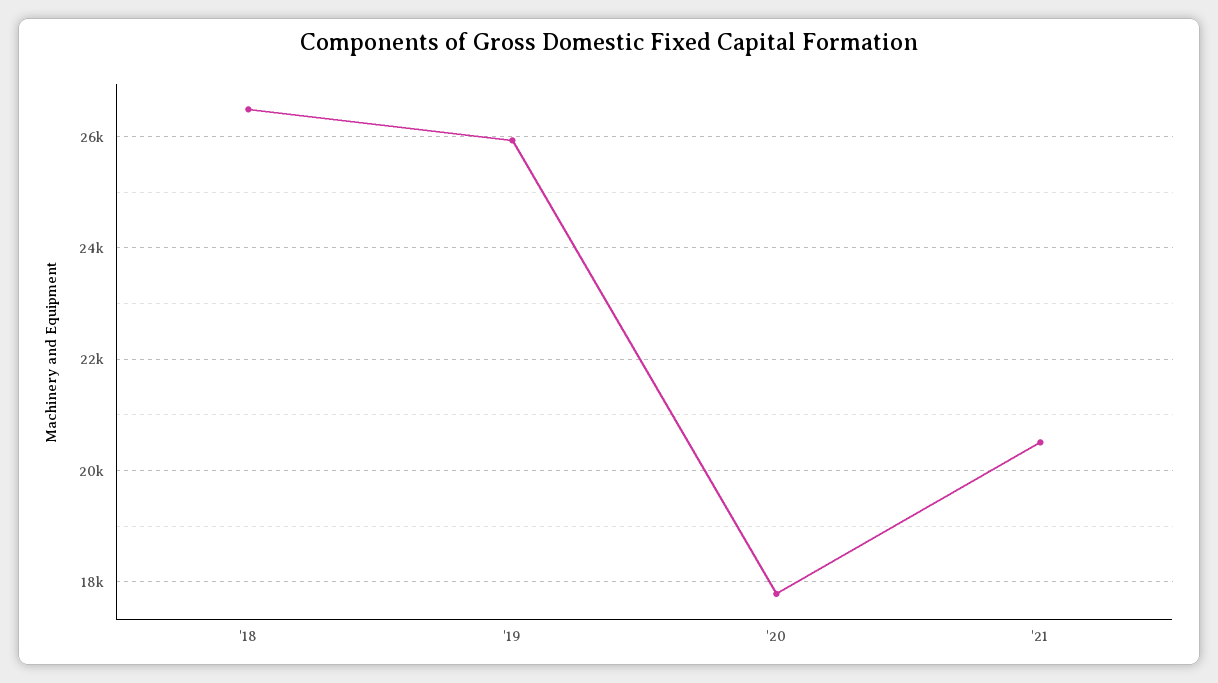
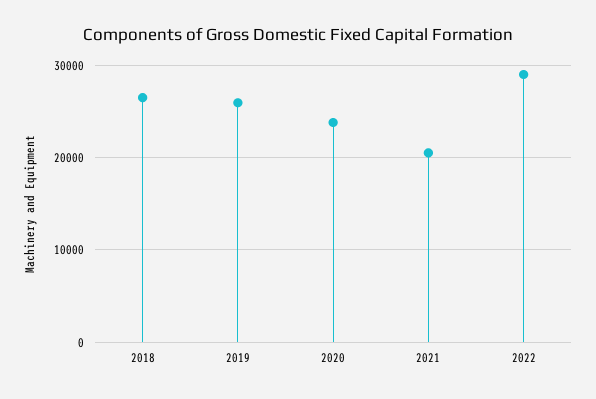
'20: 17800 -> 24000
2022: none -> 29000

